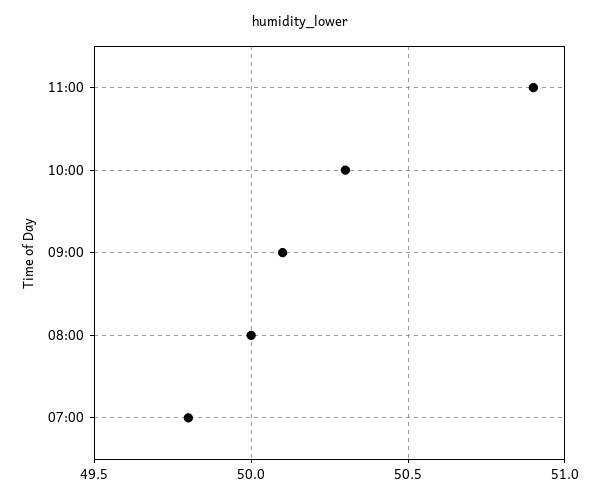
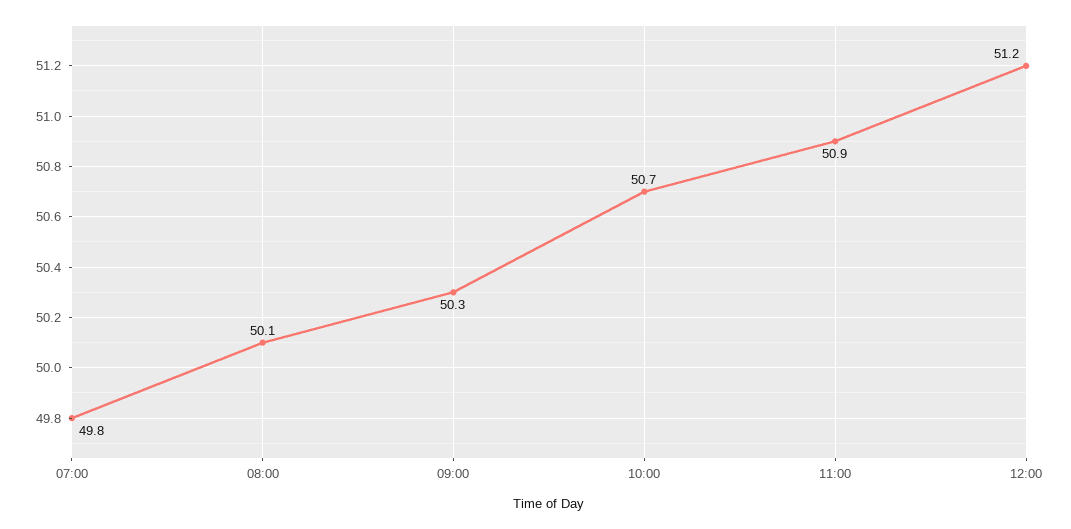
10:00: 50.3 -> 50.7
09:00: 50.1 -> 50.3
08:00: 50 -> 50.1
12:00: none -> 51.2

